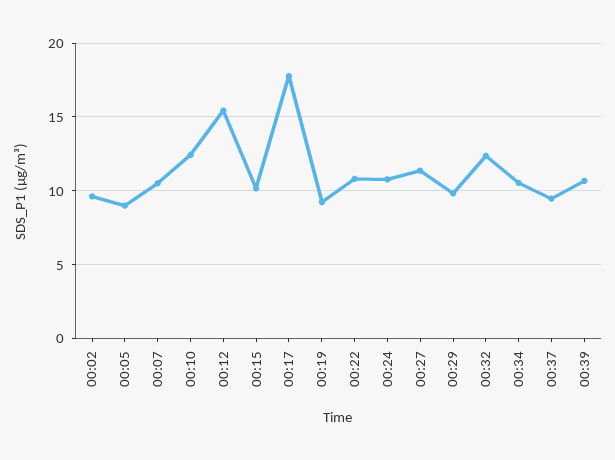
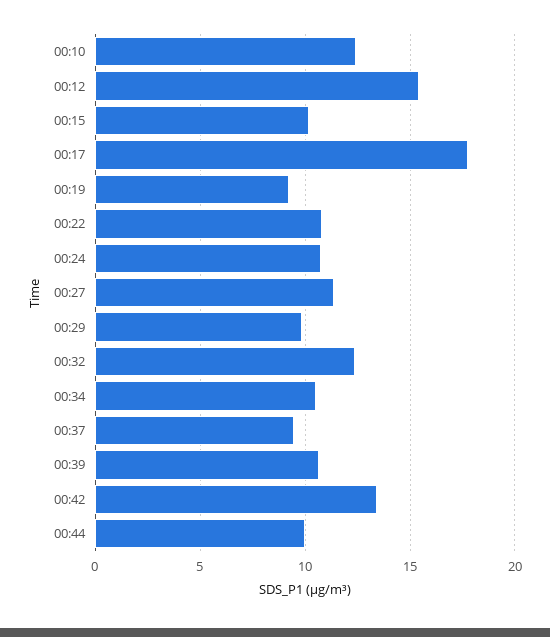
00:02: 9.5 -> none
00:05: 9 -> none
00:07: 10.5 -> none
00:42: none -> 13.5
00:44: none -> 10

